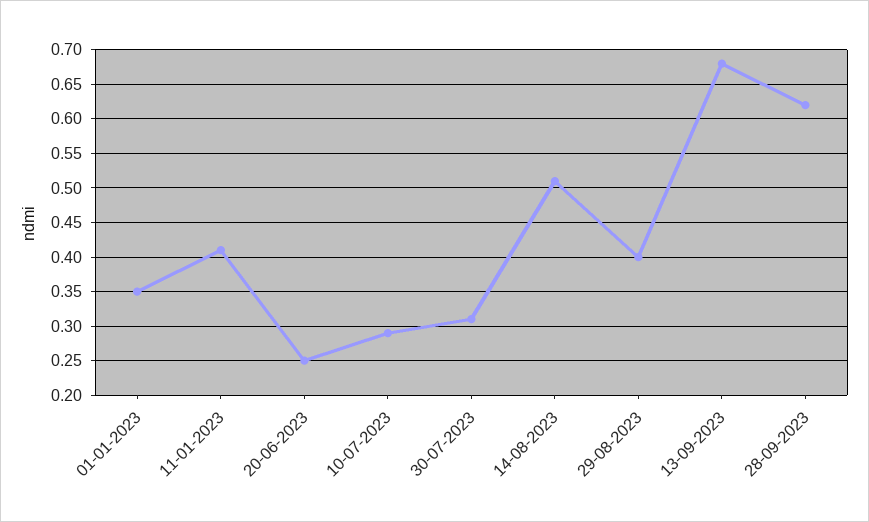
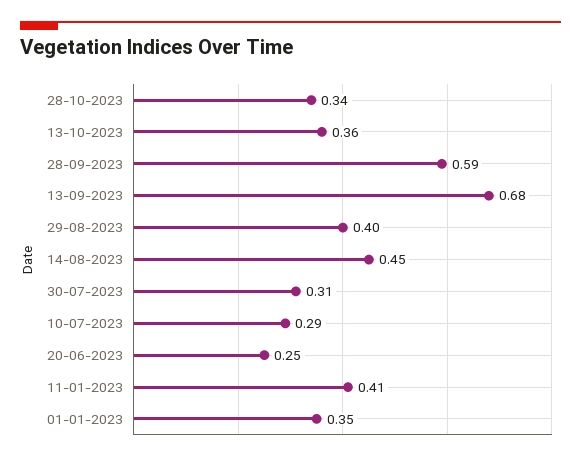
14-08-2023: 0.51 -> 0.45
28-09-2023: 0.62 -> 0.59
28-10-2023: none -> 0.34
13-10-2023: none -> 0.36

